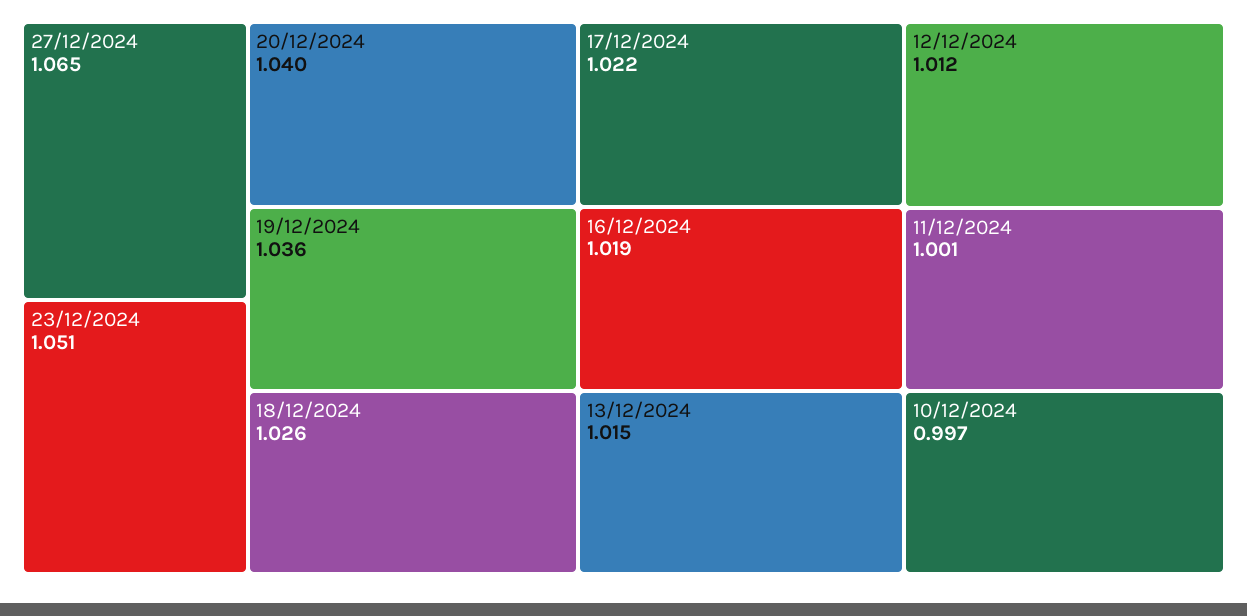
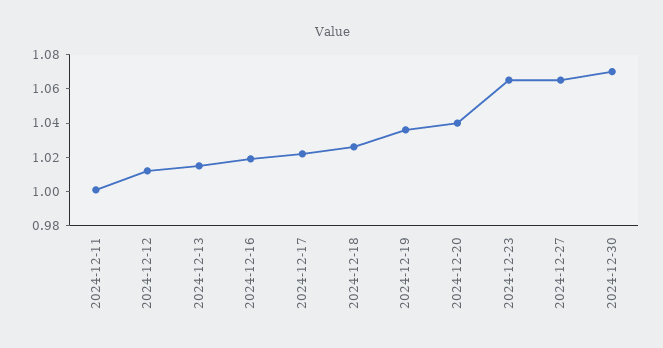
23/12/2024: 1.051 -> 1.065
10/12/2024: 0.997 -> none
2024-12-30: none -> 1.07

